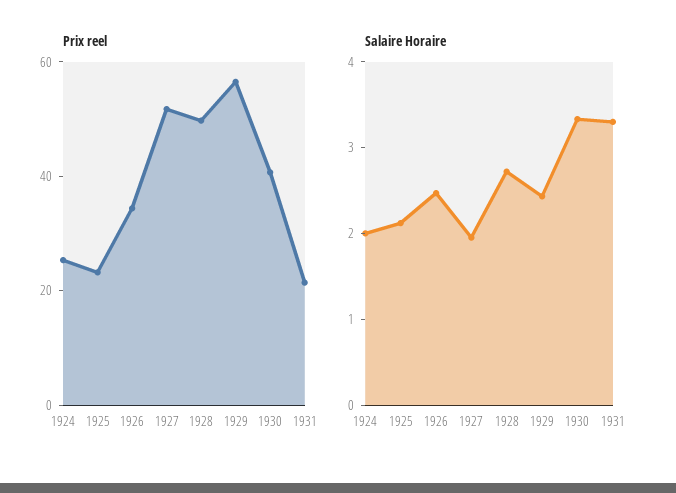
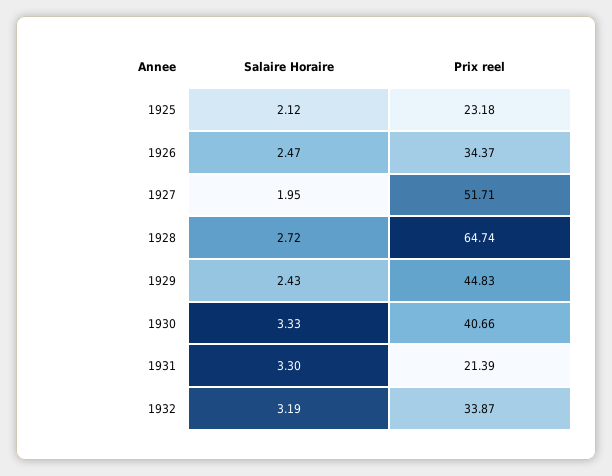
Prix reel, 1924: 25 -> none
Prix reel, 1928: 50 -> 64.74
Prix reel, 1929: 55 -> 44.83
Salaire Horaire, 1924: 2 -> none
Salaire Horaire, 1932: none -> 3.19
Prix reel, 1932: none -> 33.87

